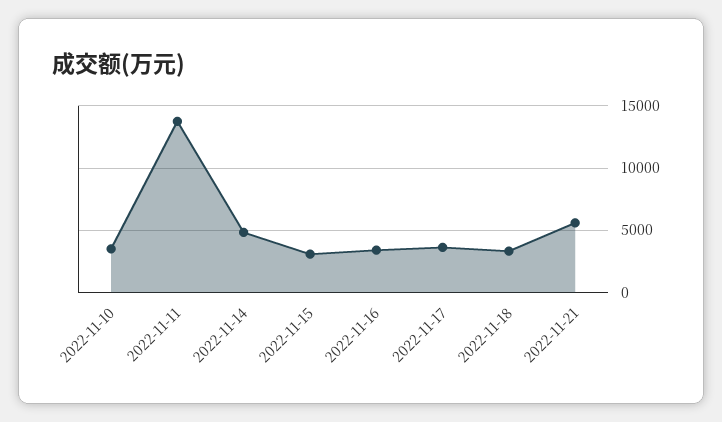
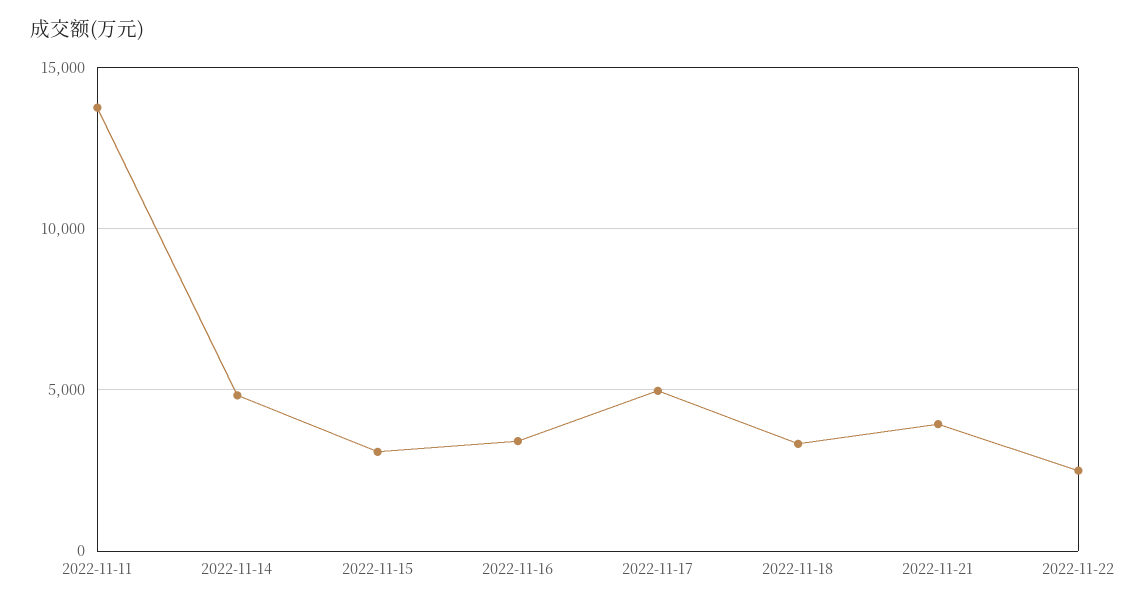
2022-11-10: 3500 -> none
2022-11-17: 3500 -> 5000
2022-11-21: 5500 -> 4000
2022-11-22: none -> 2500

